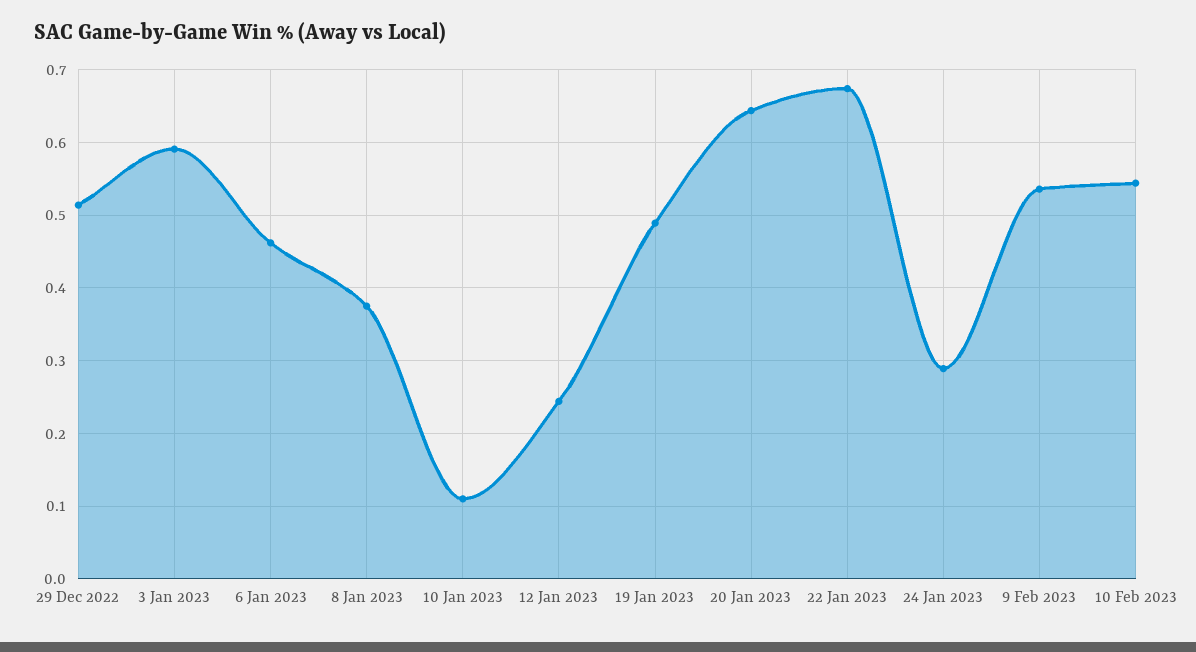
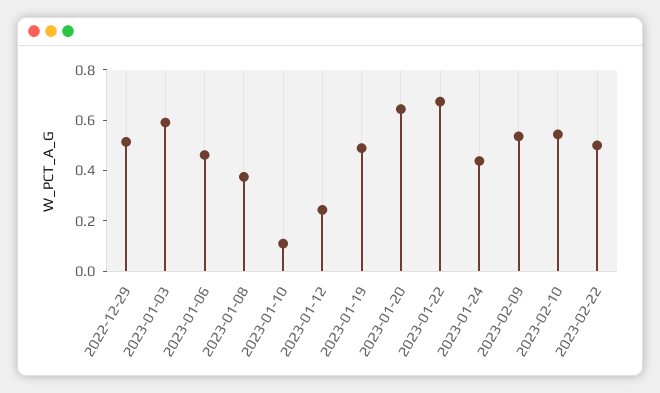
24 Jan 2023: 0.29 -> 0.45
2023-02-22: none -> 0.5

